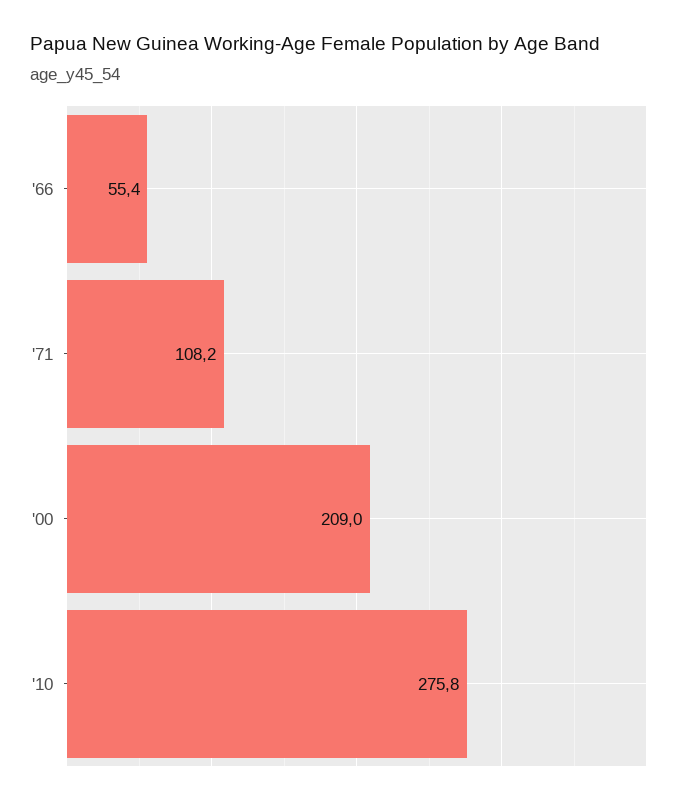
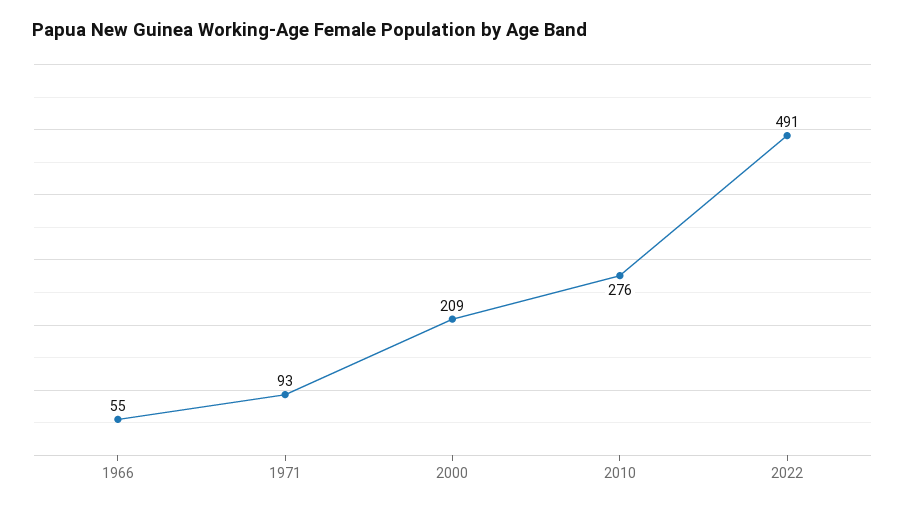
'71: 108.2 -> 93
2022: none -> 491

